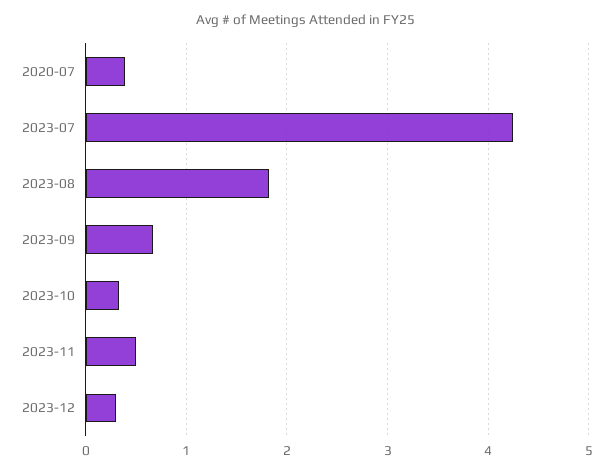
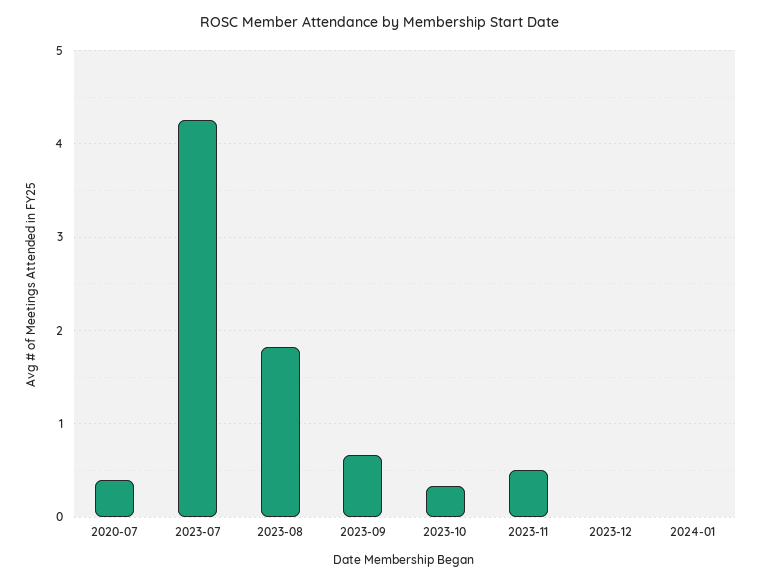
2023-12: 0.3 -> 0
2024-01: none -> 0

